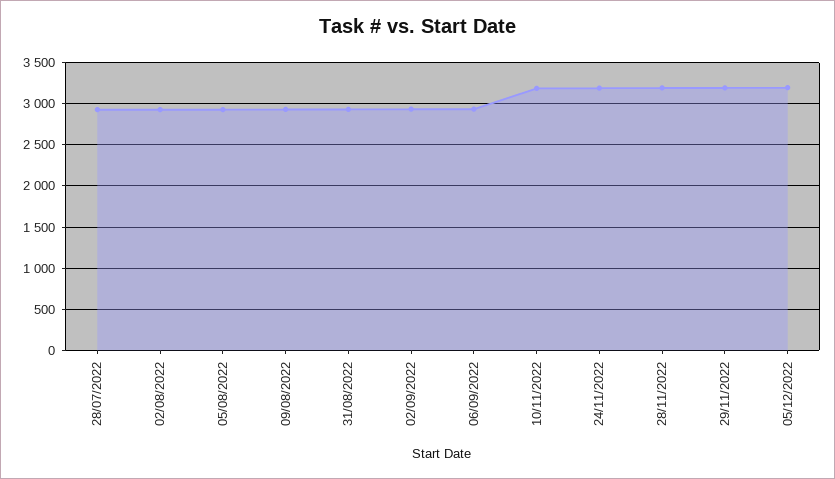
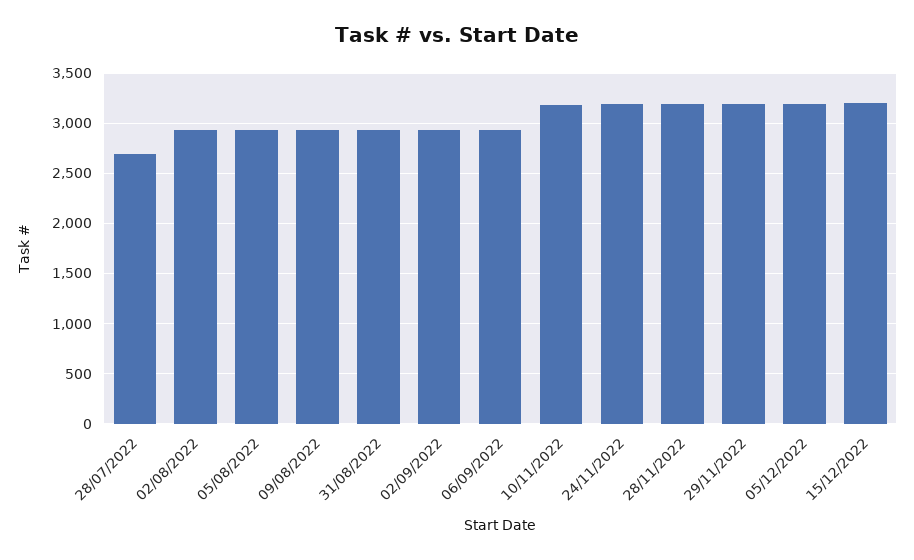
28/07/2022: 2900 -> 2700
15/12/2022: none -> 3200

